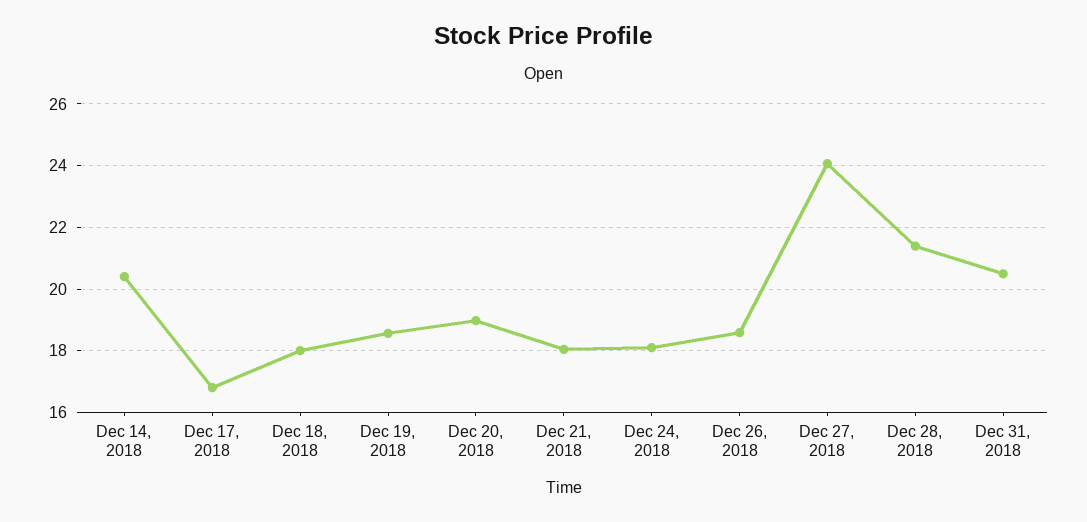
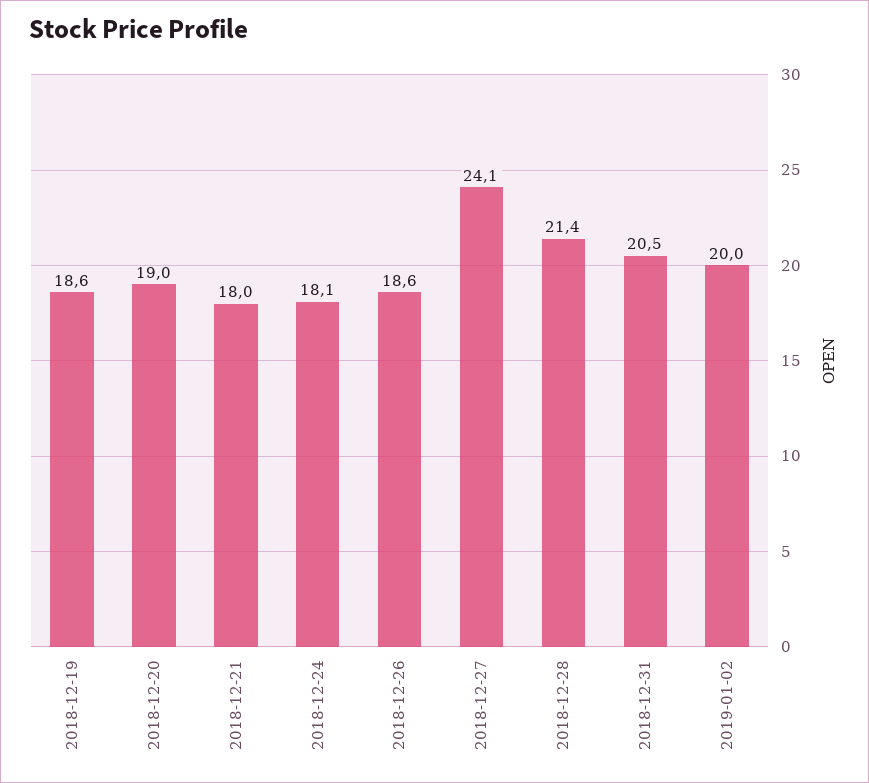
Dec 14, 2018: 20.4 -> none
Dec 17, 2018: 16.8 -> none
Dec 18, 2018: 18 -> none
2019-01-02: none -> 20

